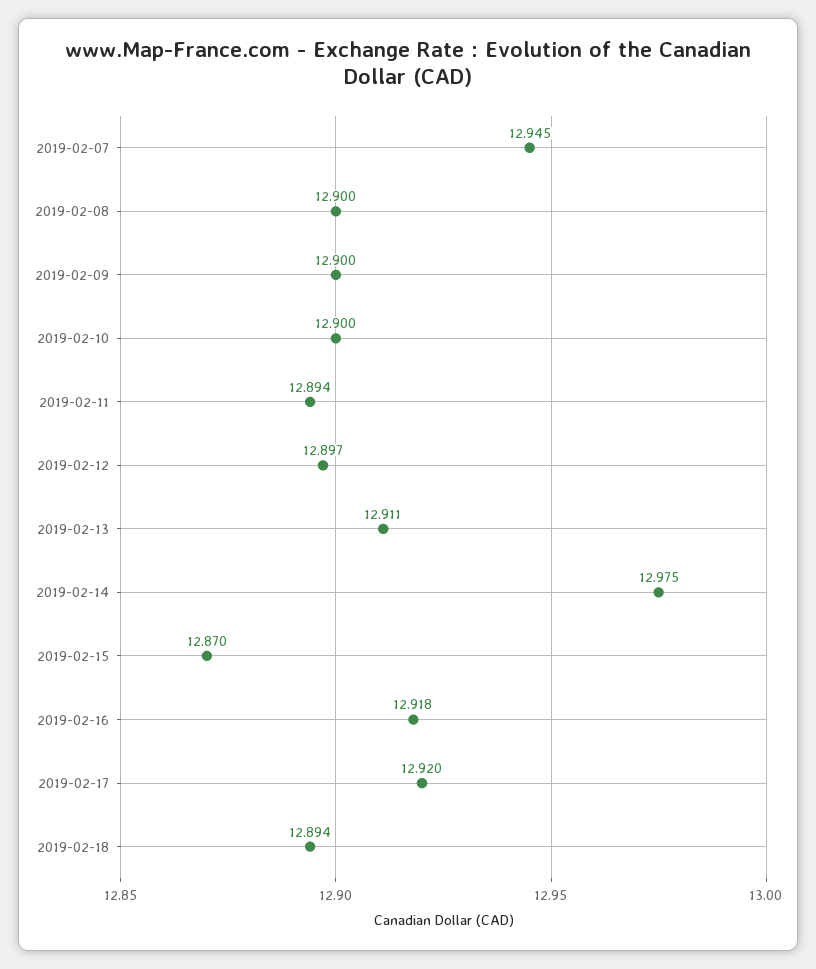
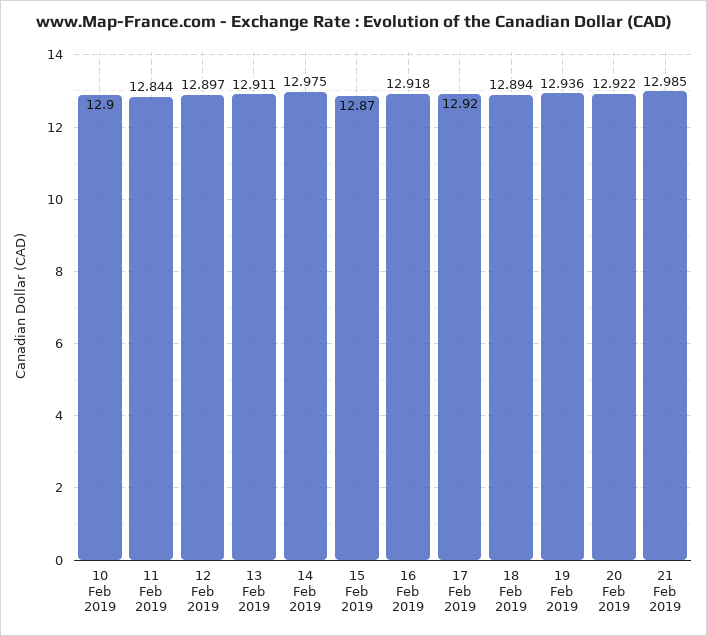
2019-02-07: 12.945 -> none
2019-02-08: 12.9 -> none
2019-02-09: 12.9 -> none
2019-02-11: 12.894 -> 12.844
19 Feb 2019: none -> 12.936
20 Feb 2019: none -> 12.922
21 Feb 2019: none -> 12.985

